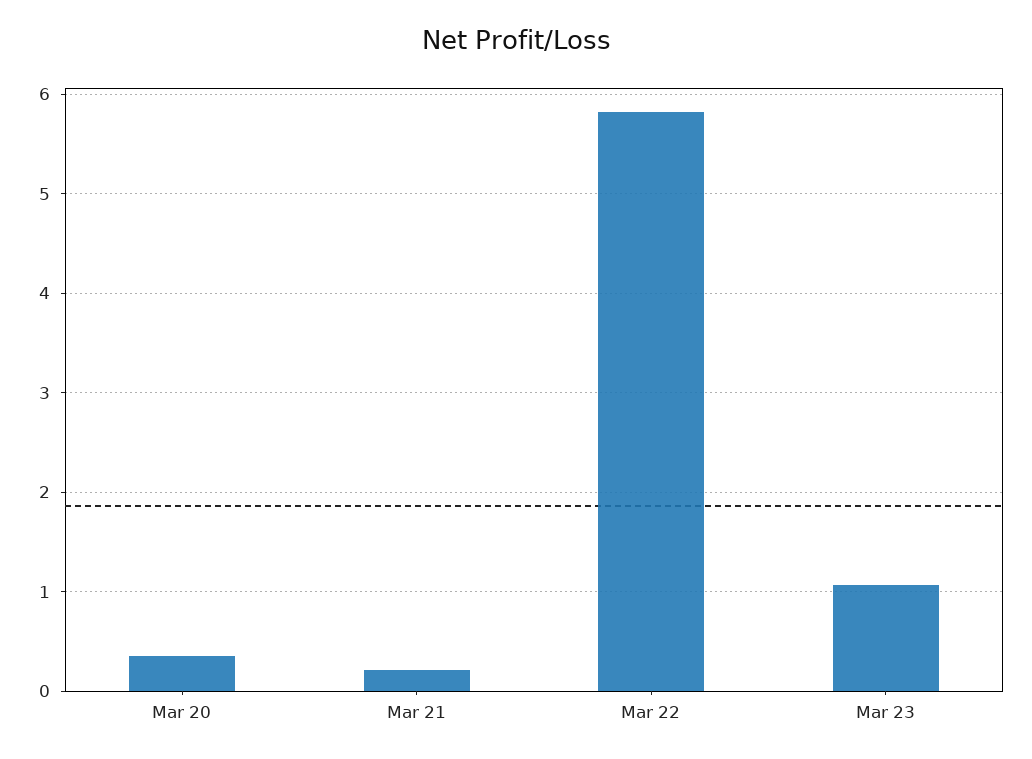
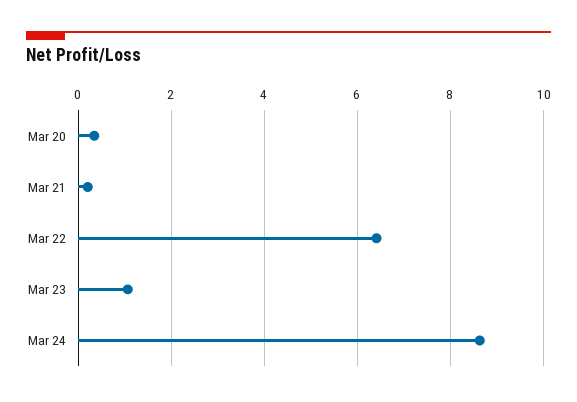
Mar 22: 5.8 -> 6.4
Mar 24: none -> 8.6

